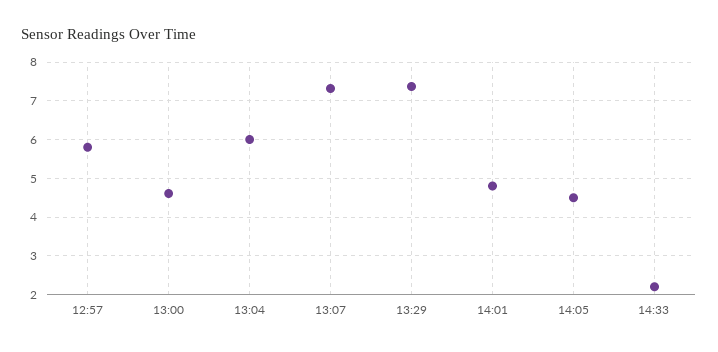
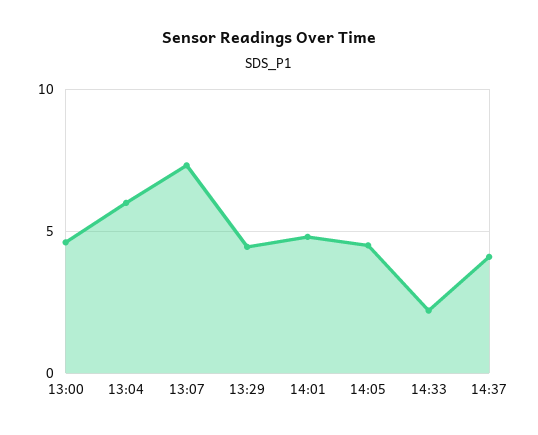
12:57: 5.8 -> none
13:29: 7.4 -> 4.5
14:37: none -> 4

